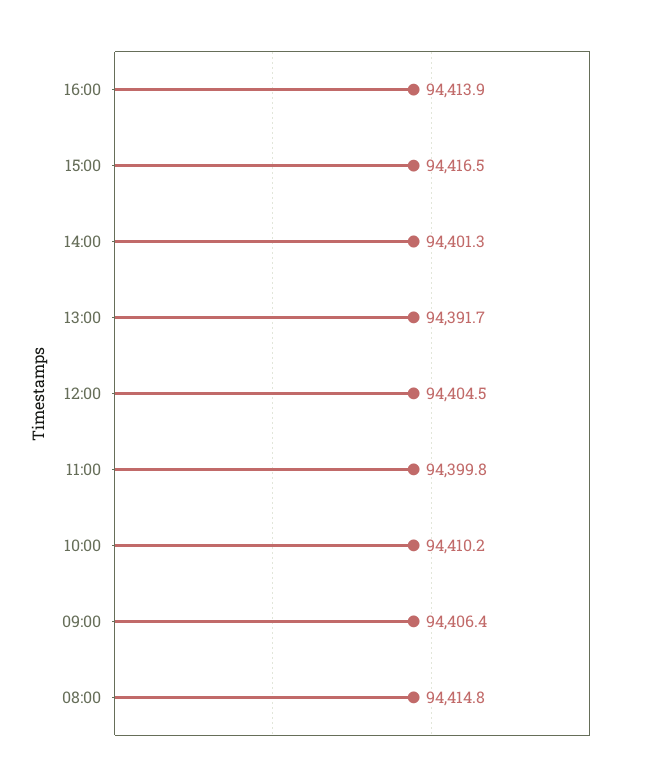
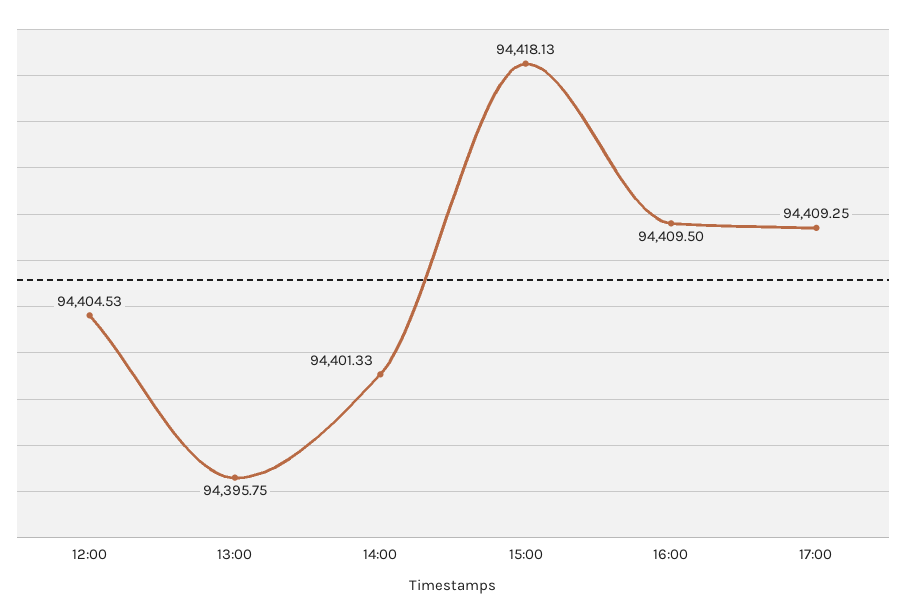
16:00: 94413.9 -> 94409.5
15:00: 94416.5 -> 94418.13
13:00: 94391.7 -> 94395.75
11:00: 94399.8 -> none
10:00: 94410.2 -> none
09:00: 94406.4 -> none
08:00: 94414.8 -> none
17:00: none -> 94409.25

